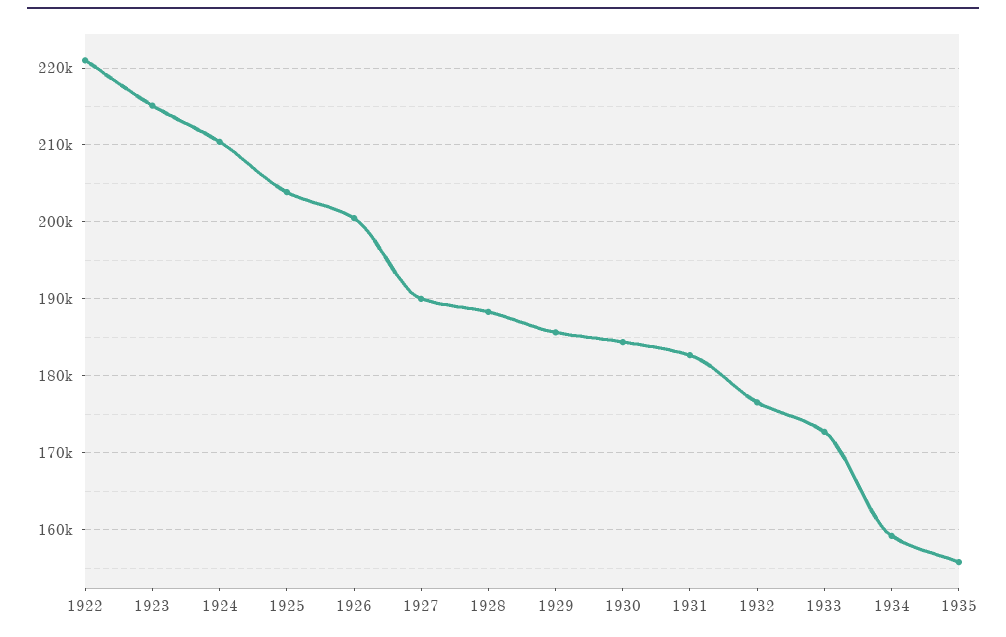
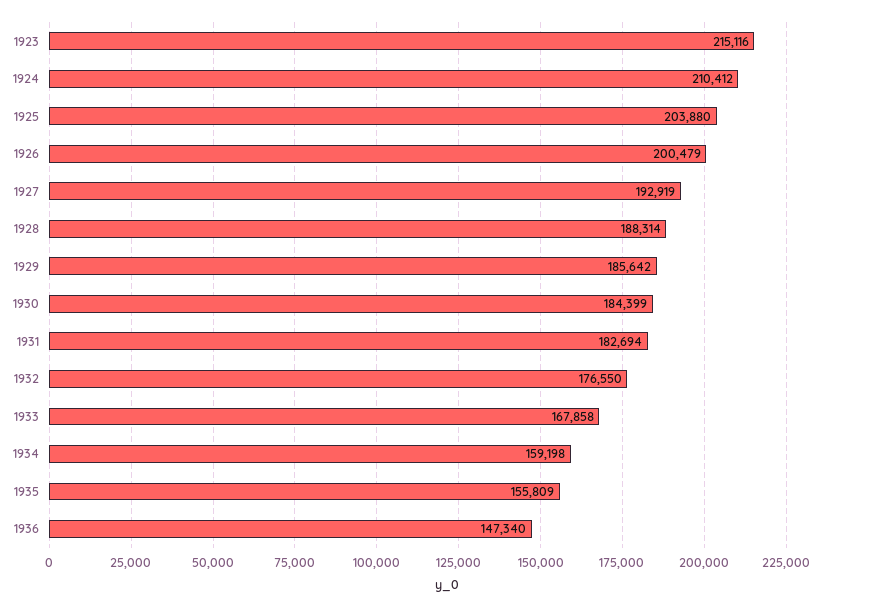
1922: 221000 -> none
1927: 190000 -> 192919
1933: 173000 -> 167858
1936: none -> 147340

